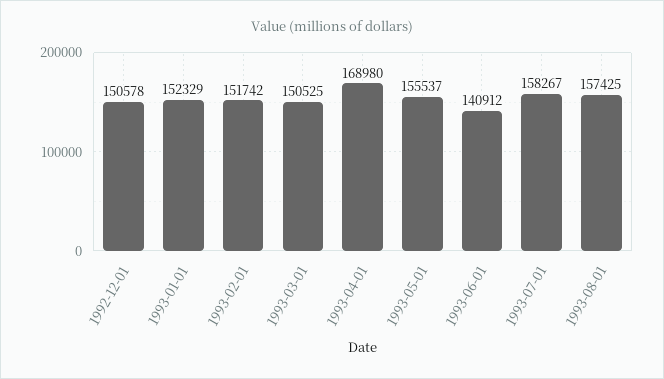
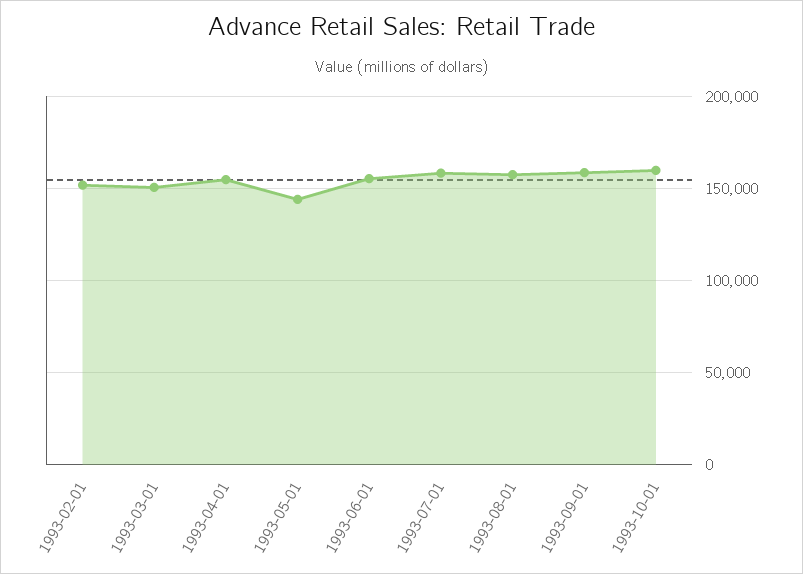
1992-12-01: 150578 -> none
1993-01-01: 152329 -> none
1993-04-01: 168980 -> 155000
1993-05-01: 155537 -> 145000
1993-06-01: 140912 -> 155000
1993-09-01: none -> 160000
1993-10-01: none -> 160000

